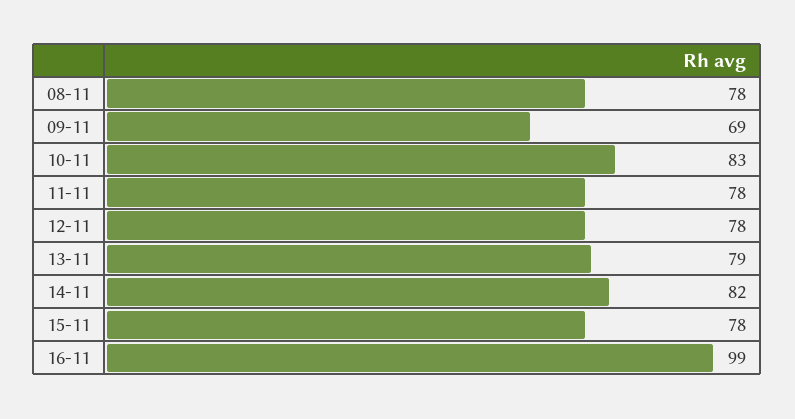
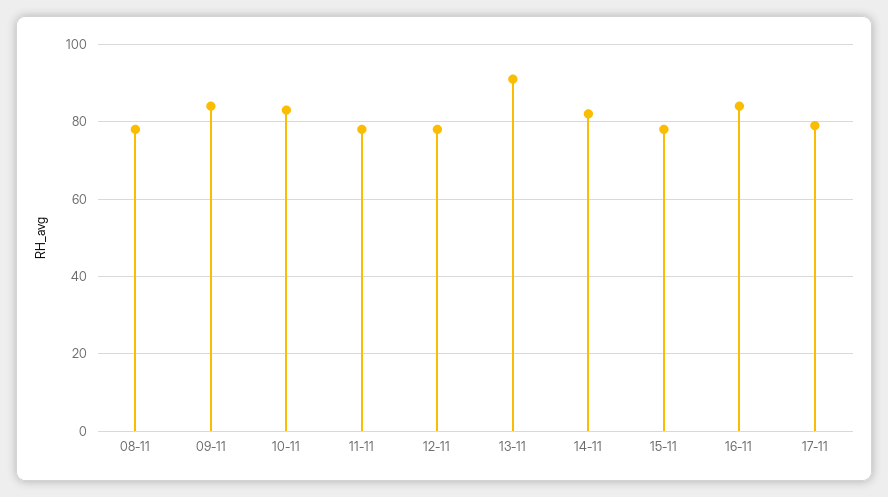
09-11: 69 -> 85
13-11: 79 -> 90
16-11: 99 -> 85
17-11: none -> 80

